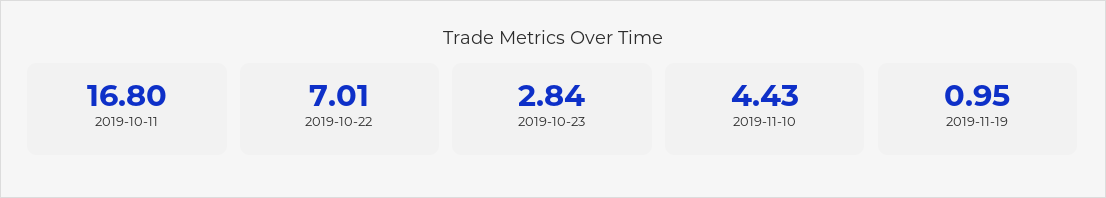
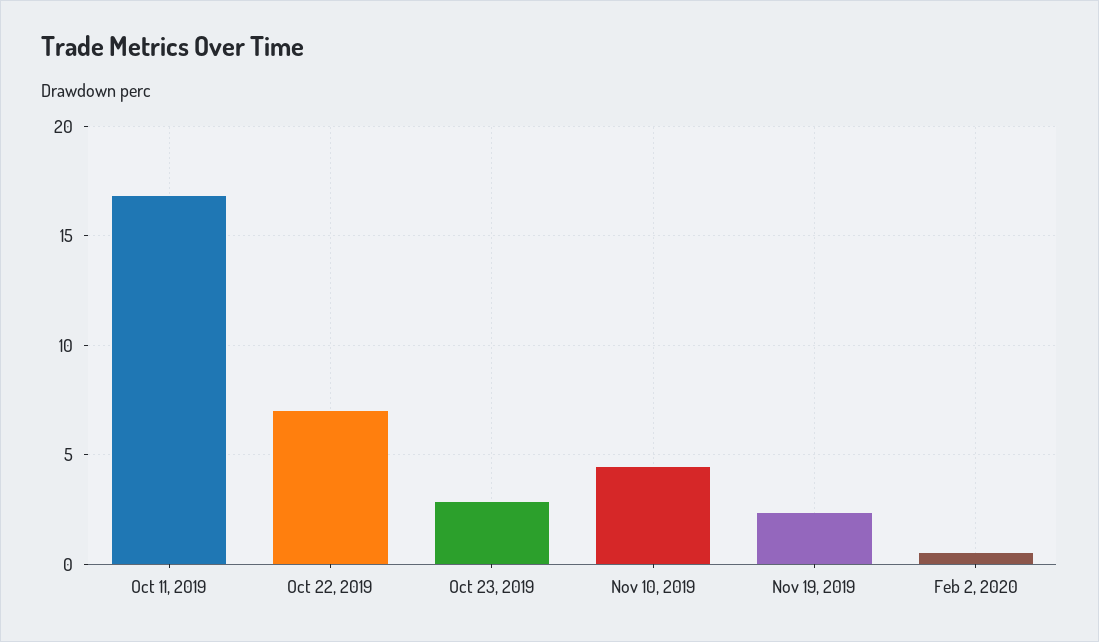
2019-11-19: 0.95 -> 2.5
Feb 2, 2020: none -> 0.5

